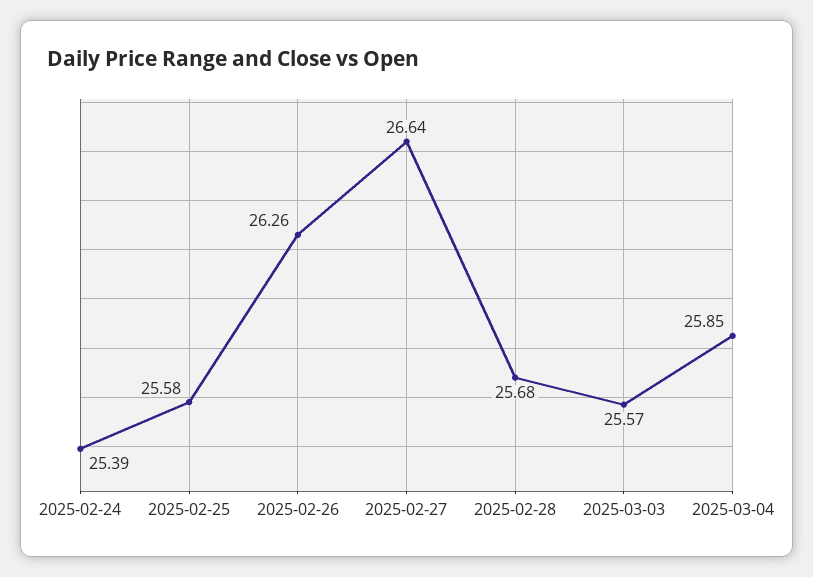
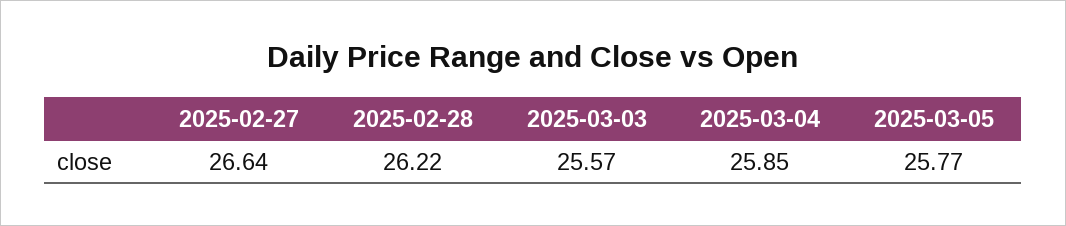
2025-02-24: 25.39 -> none
2025-02-25: 25.58 -> none
2025-02-26: 26.26 -> none
2025-02-28: 25.68 -> 26.22
2025-03-05: none -> 25.77

